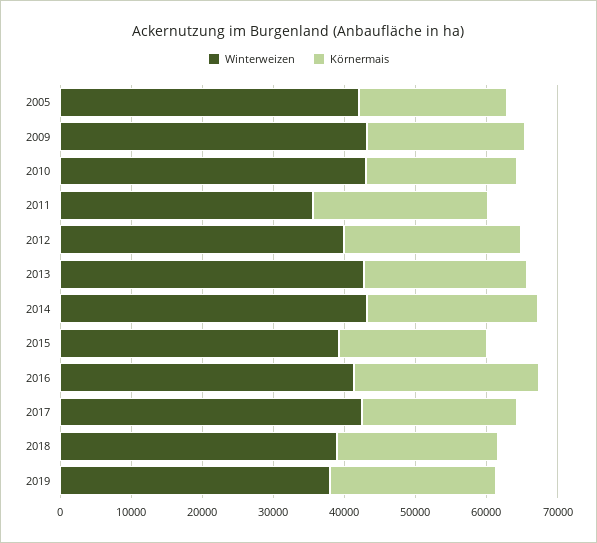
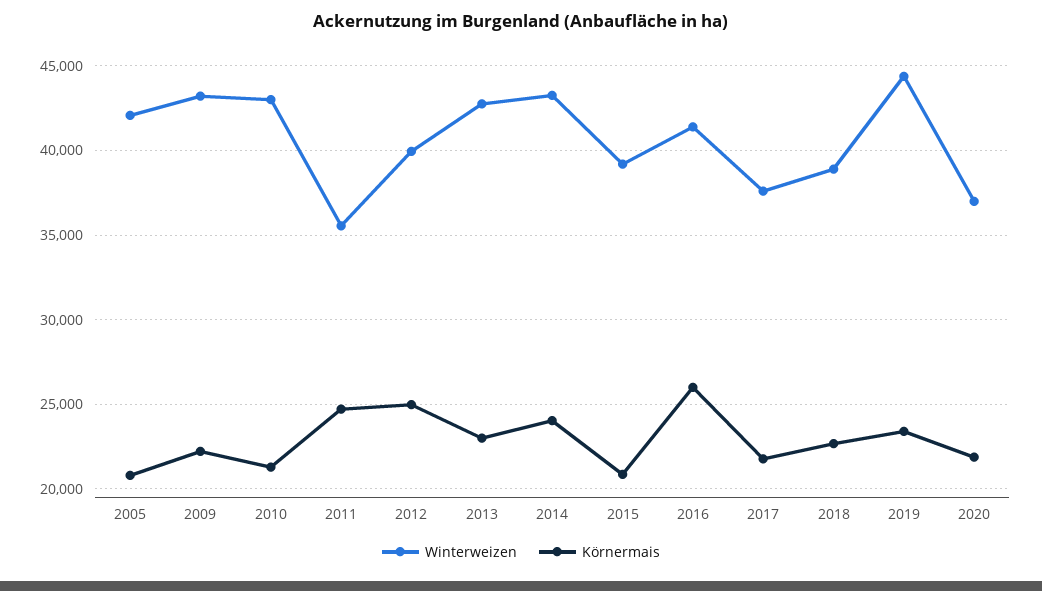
Winterweizen, 2017: 42000 -> 37500
Winterweizen, 2019: 38000 -> 44500
Winterweizen, 2020: none -> 37000
Körnermais, 2020: none -> 22000

